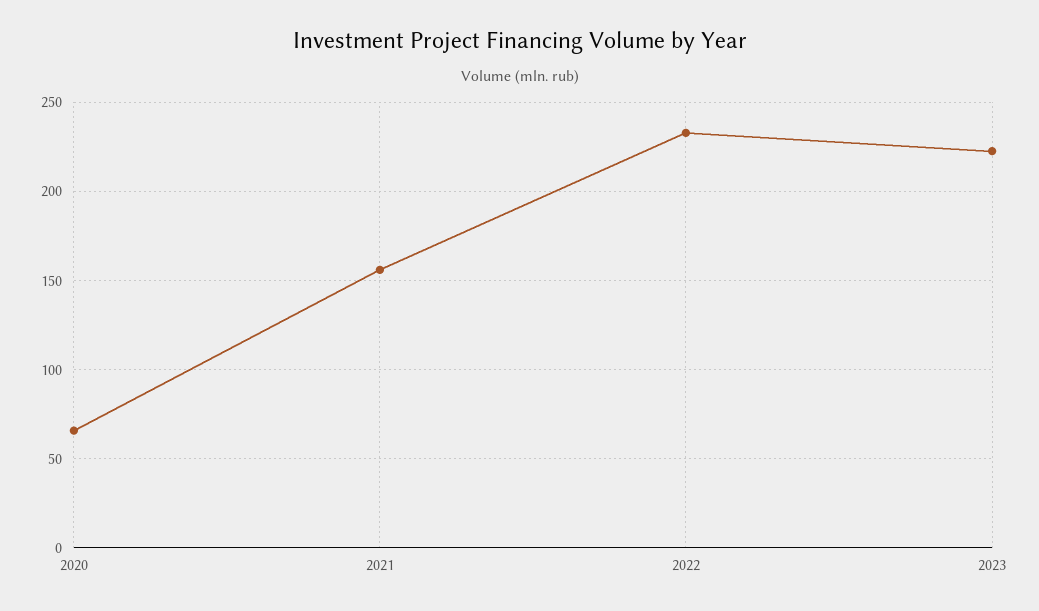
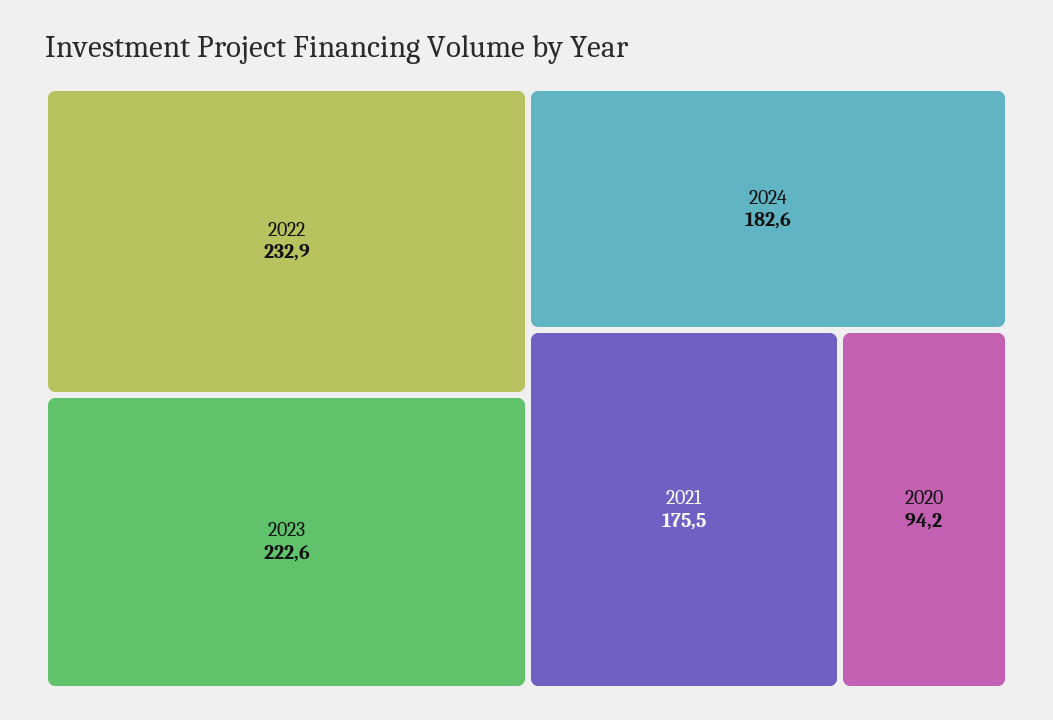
2020: 65 -> 94.2
2021: 155 -> 175.5
2024: none -> 182.6

